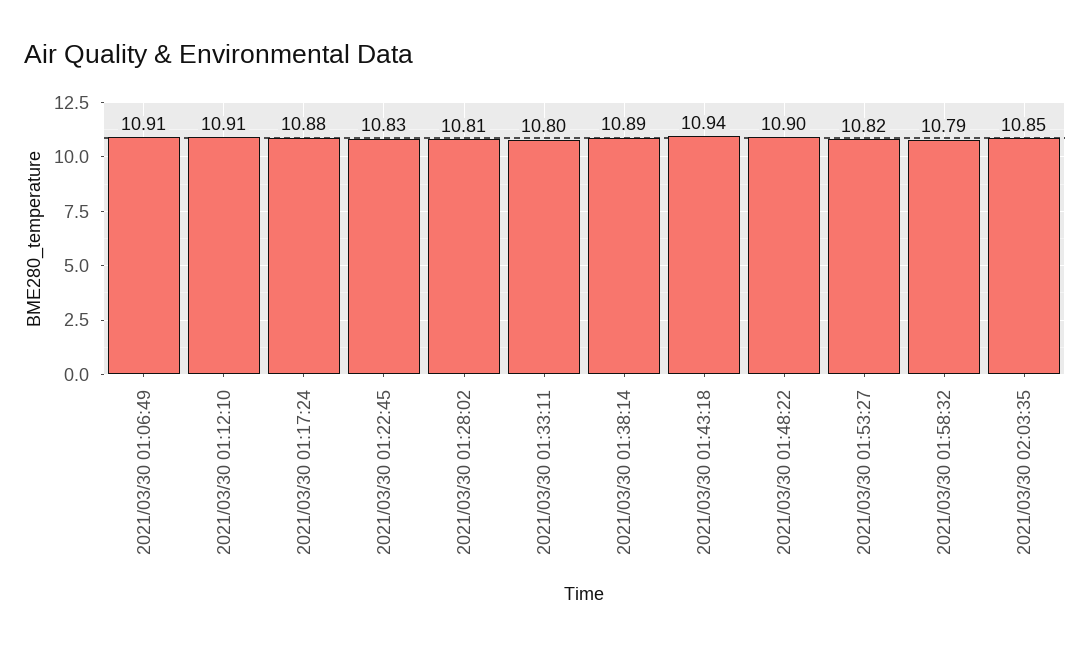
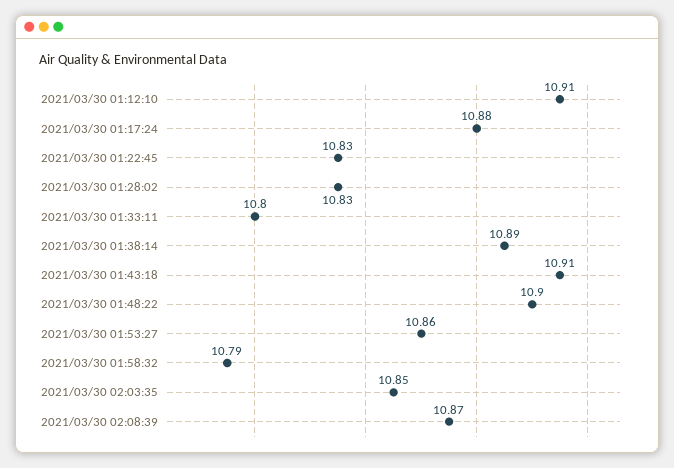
2021/03/30 01:06:49: 10.91 -> none
2021/03/30 01:28:02: 10.81 -> 10.83
2021/03/30 01:43:18: 10.94 -> 10.91
2021/03/30 01:53:27: 10.82 -> 10.86
2021/03/30 02:08:39: none -> 10.87

